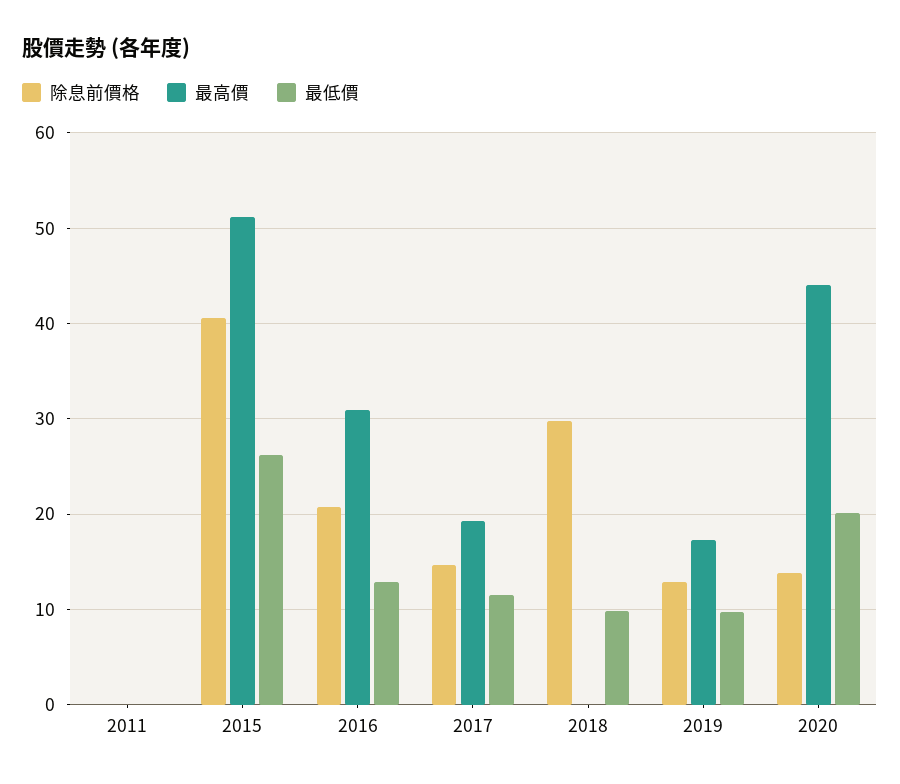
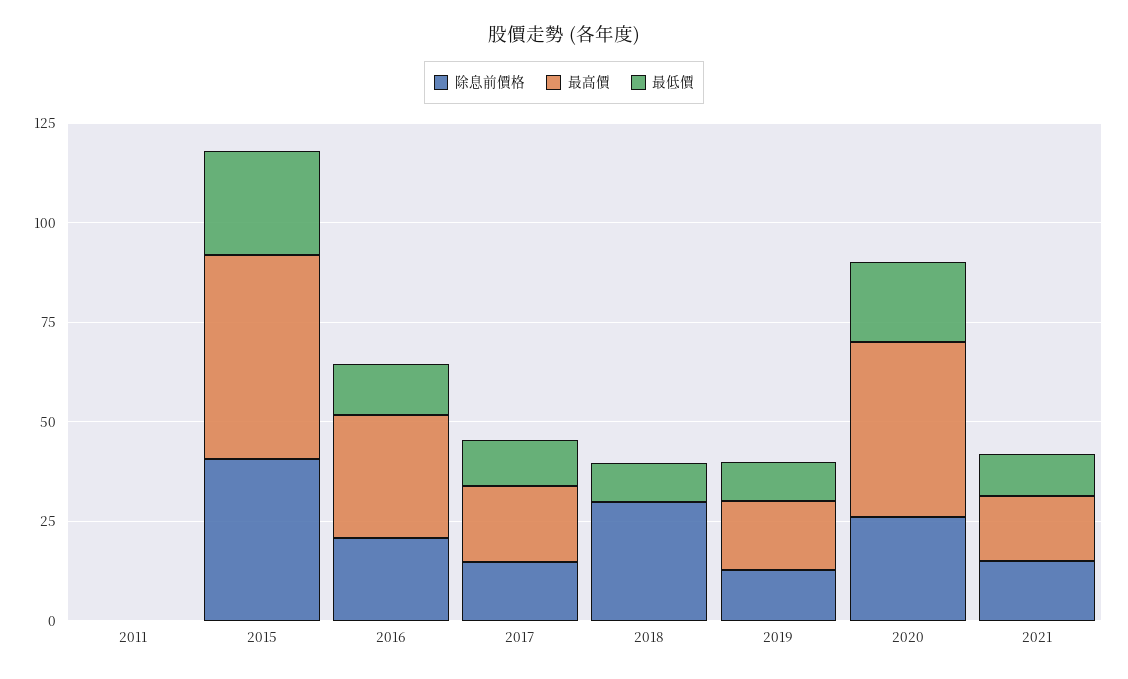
除息前價格, 2020: 14 -> 25
除息前價格, 2021: none -> 15
最高價, 2021: none -> 15
最低價, 2021: none -> 10

